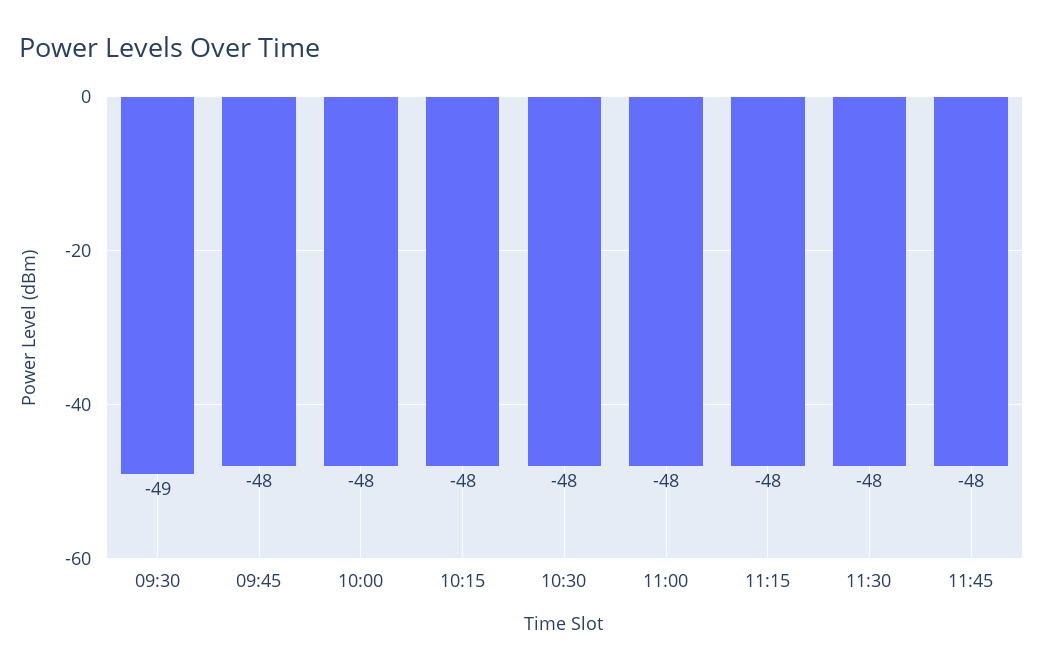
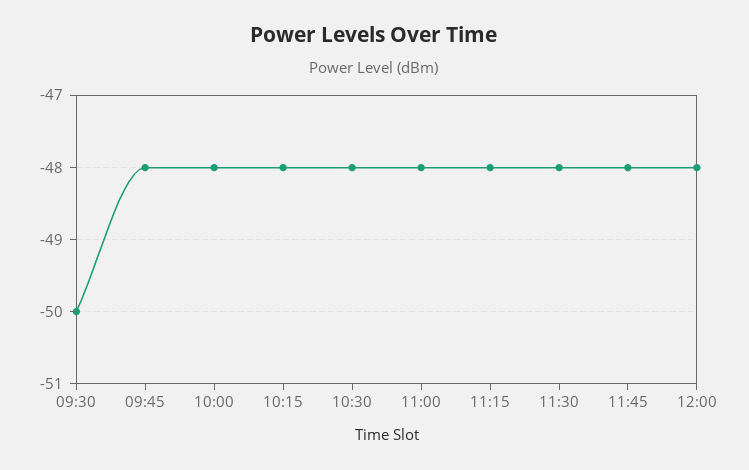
09:30: -49 -> -50
12:00: none -> -48

